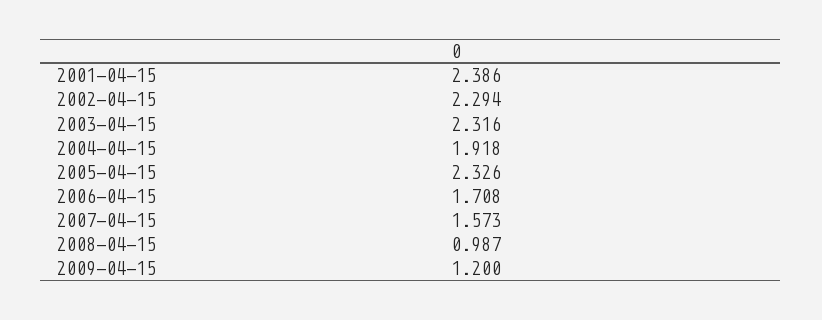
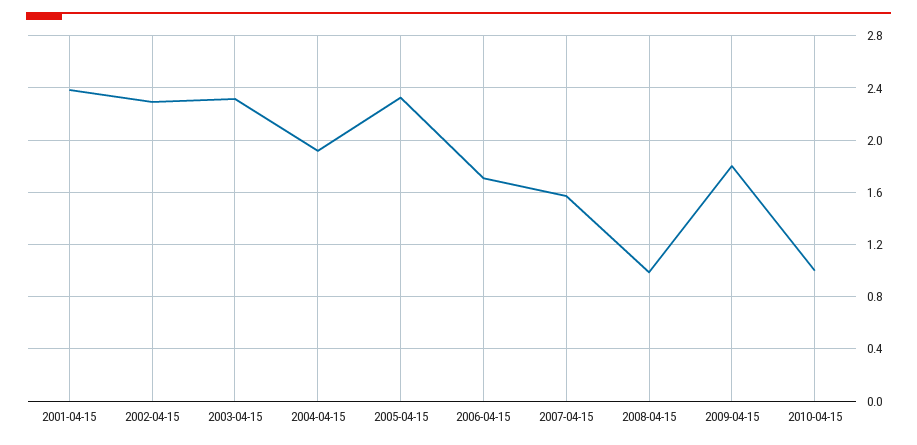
2009-04-15: 1.2 -> 1.8
2010-04-15: none -> 1

